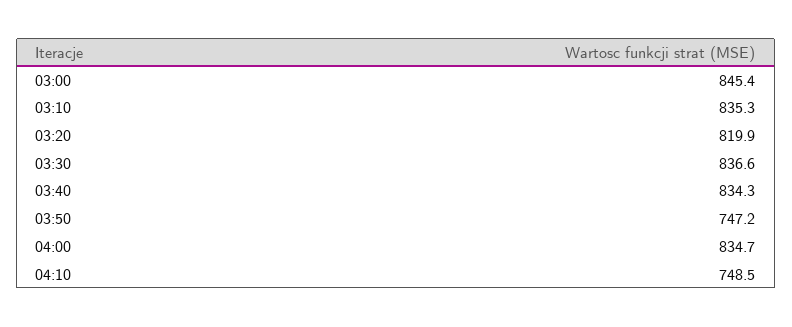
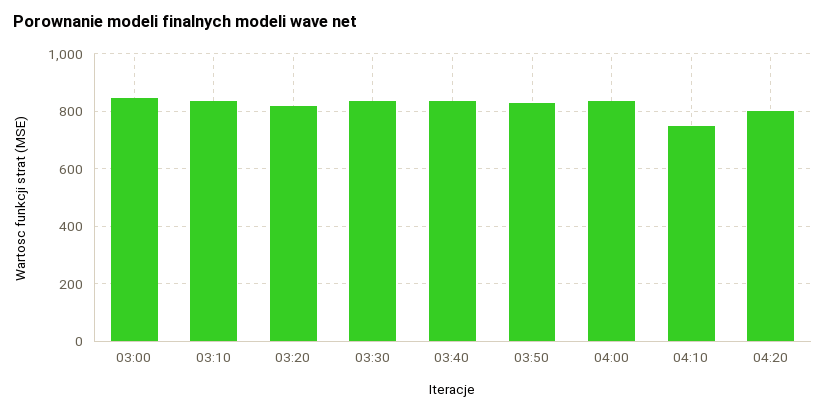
03:50: 747.2 -> 825
04:20: none -> 800

